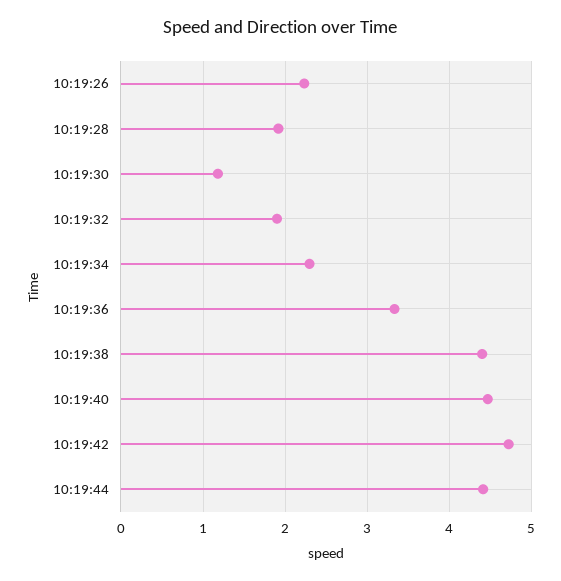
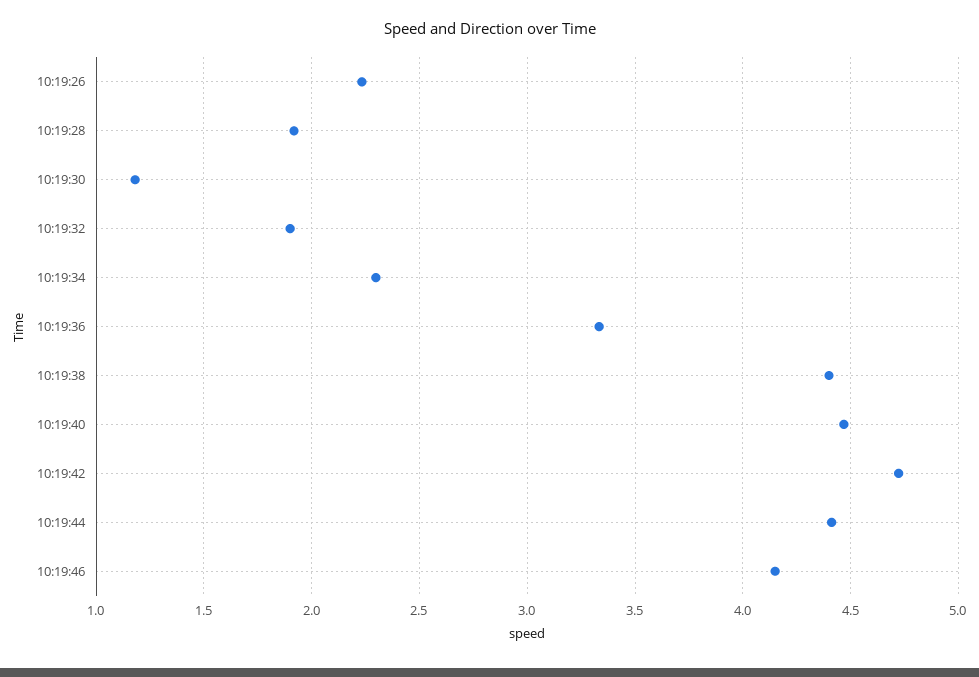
10:19:46: none -> 4.15

